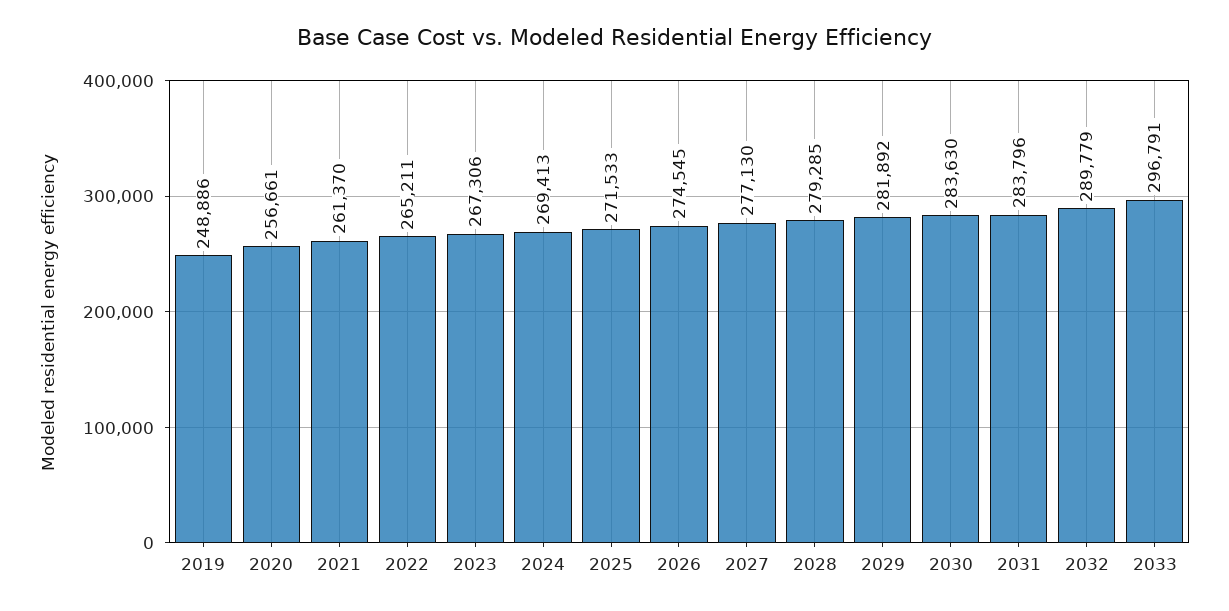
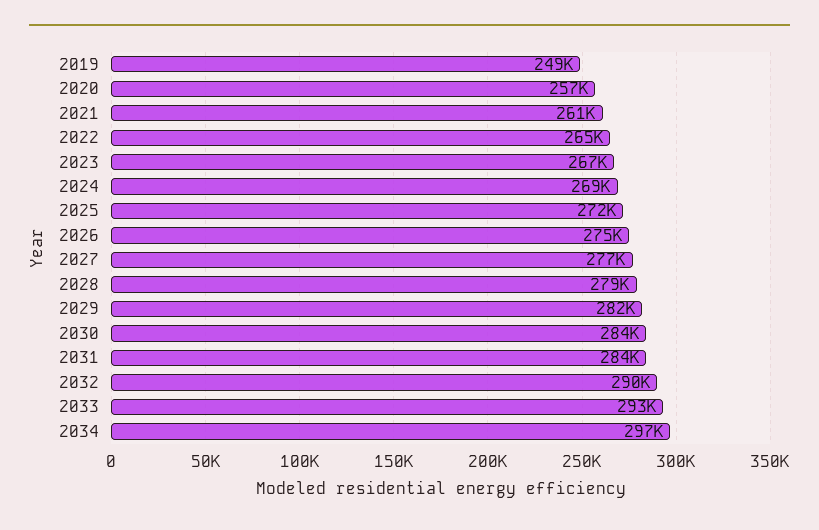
2033: 296791 -> 293000
2034: none -> 297000

